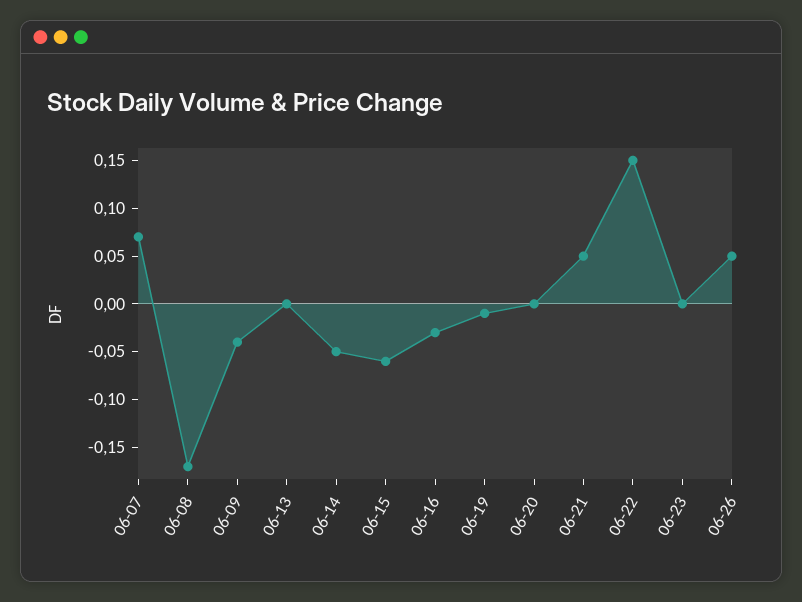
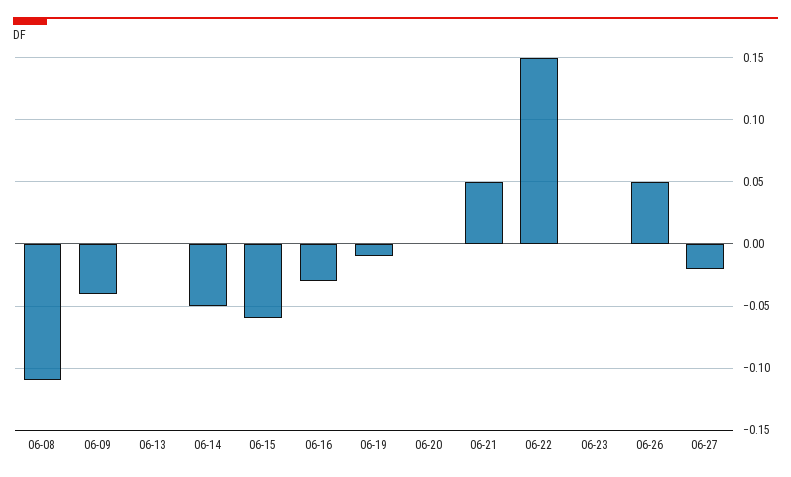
06-07: 0.07 -> none
06-08: -0.17 -> -0.11
06-27: none -> -0.02

